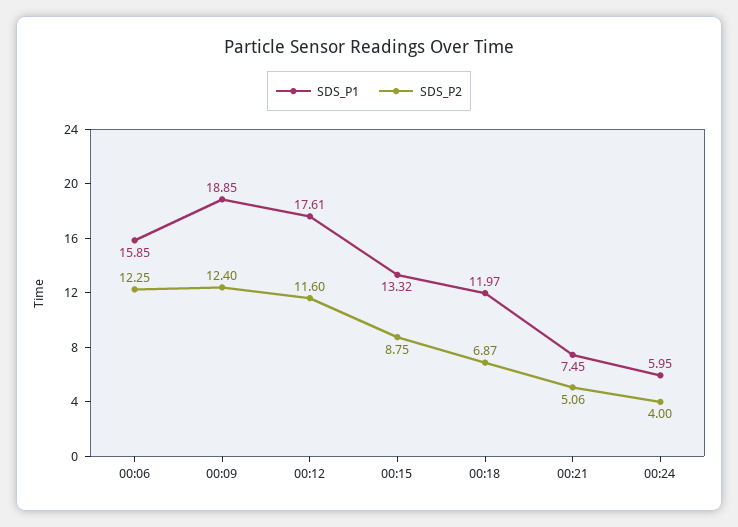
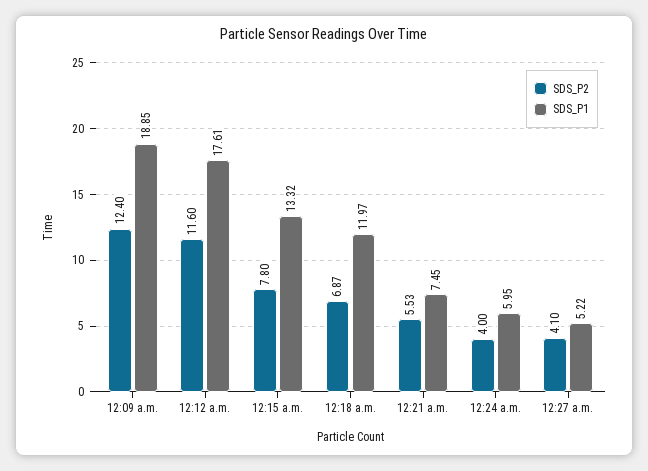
SDS_P1, 00:06: 15.85 -> none
SDS_P2, 00:06: 12.25 -> none
SDS_P2, 00:15: 8.75 -> 7.8
SDS_P2, 00:21: 5.06 -> 5.53
SDS_P2, 12:27 a.m.: none -> 4.1
SDS_P1, 12:27 a.m.: none -> 5.22

